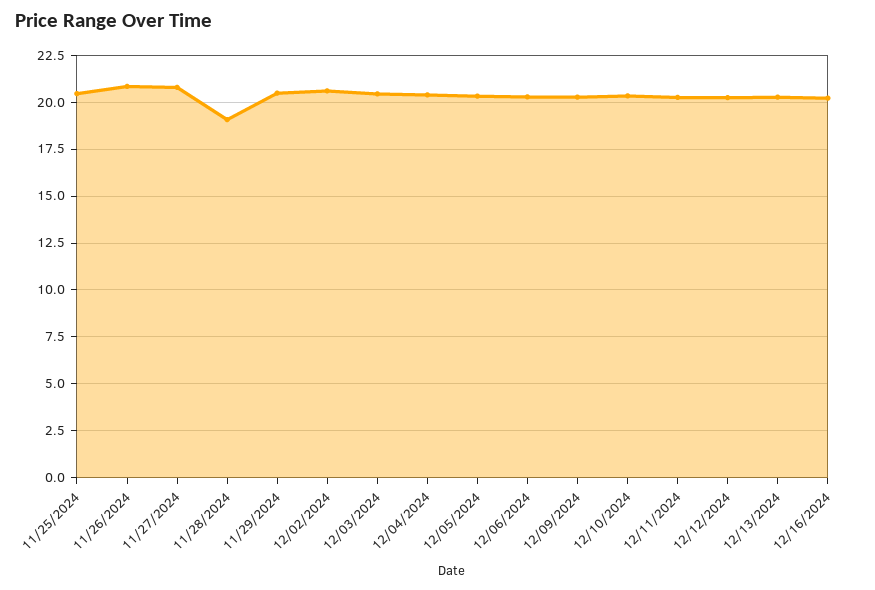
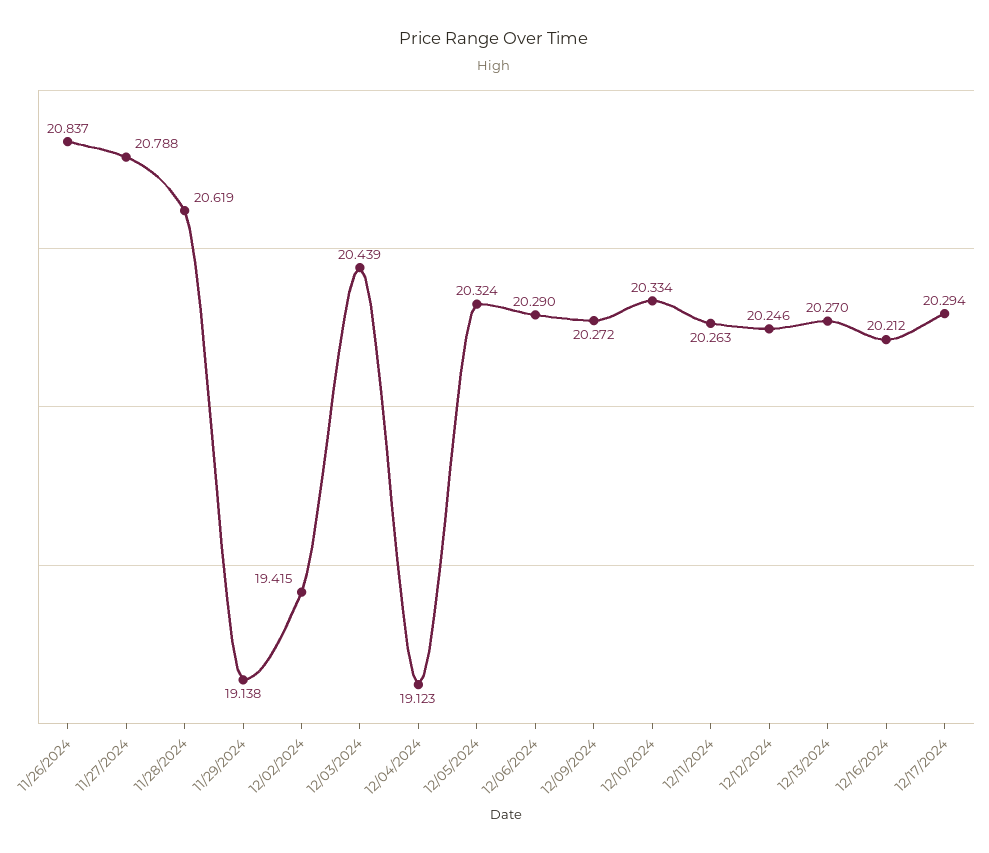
11/25/2024: 20.5 -> none
11/28/2024: 19 -> 20.619
11/29/2024: 20.5 -> 19.138
12/02/2024: 20.5 -> 19.415
12/04/2024: 20.5 -> 19.123
12/17/2024: none -> 20.294

